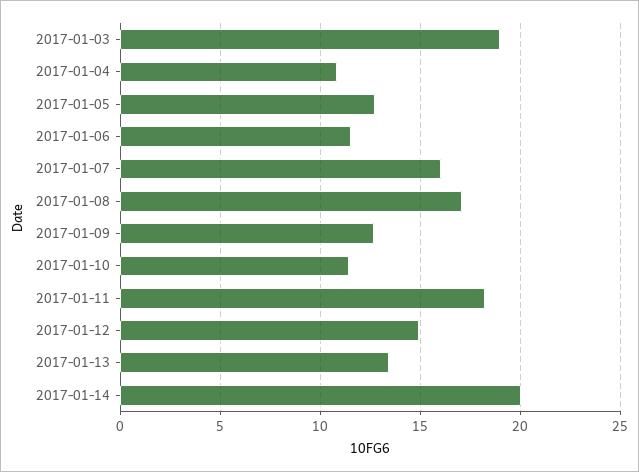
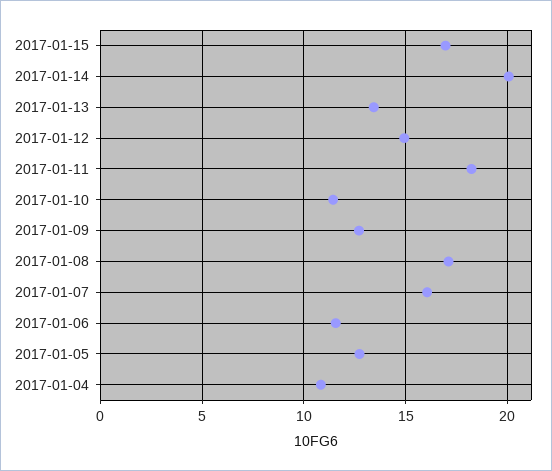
2017-01-03: 19 -> none
2017-01-15: none -> 17

